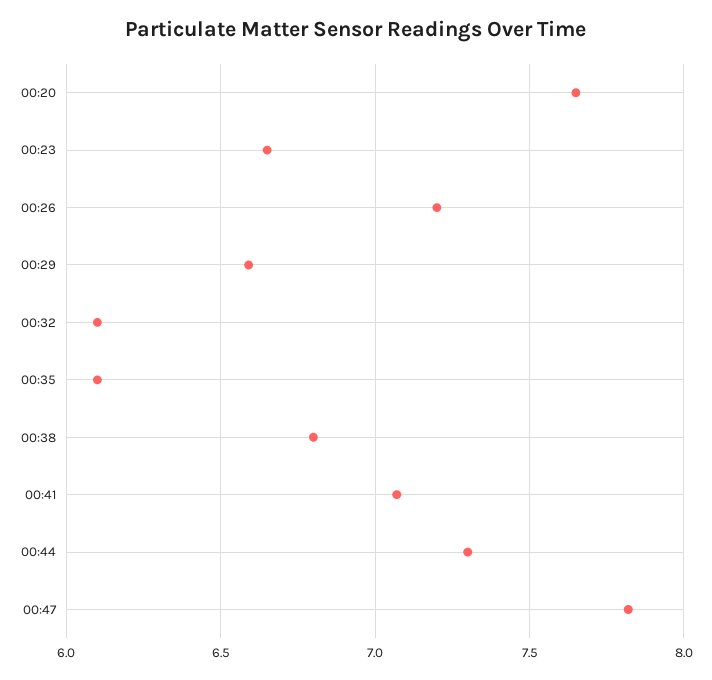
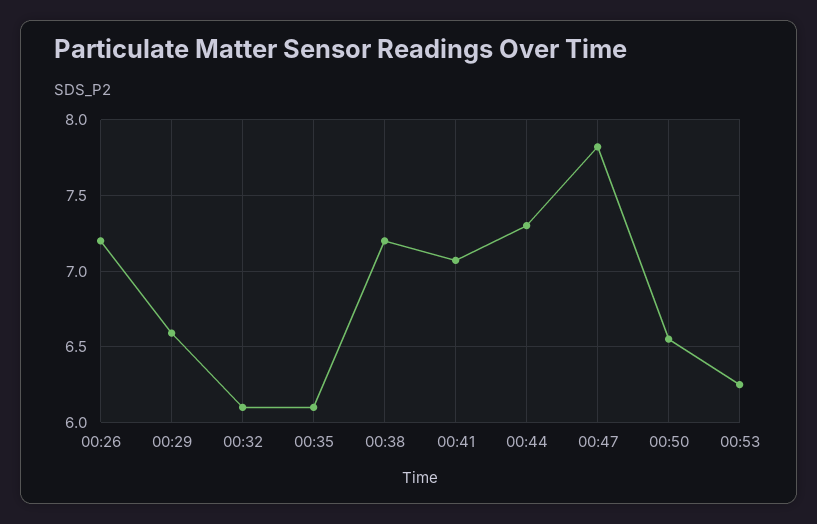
00:20: 7.65 -> none
00:23: 6.65 -> none
00:38: 6.8 -> 7.2
00:50: none -> 6.55
00:53: none -> 6.25

